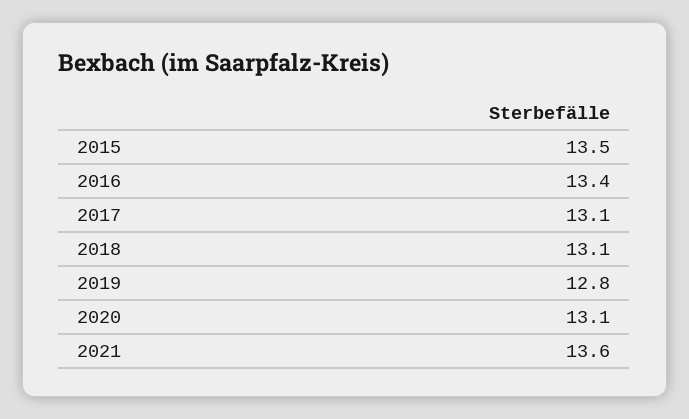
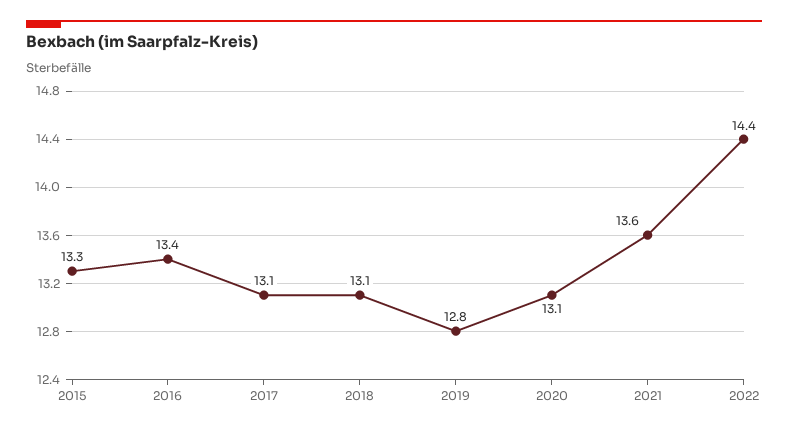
2015: 13.5 -> 13.3
2022: none -> 14.4

